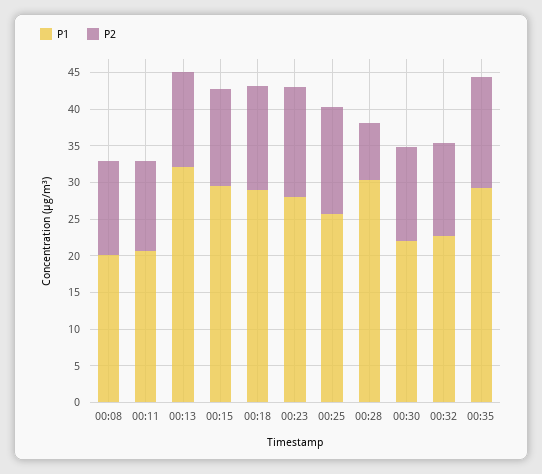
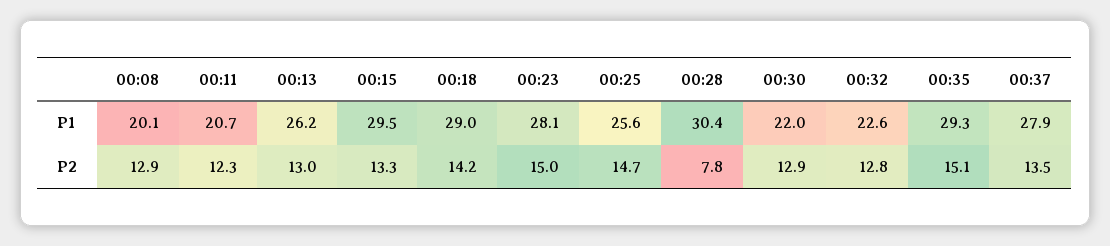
P1, 00:13: 32.5 -> 26.2
P1, 00:37: none -> 27.9
P2, 00:37: none -> 13.5

